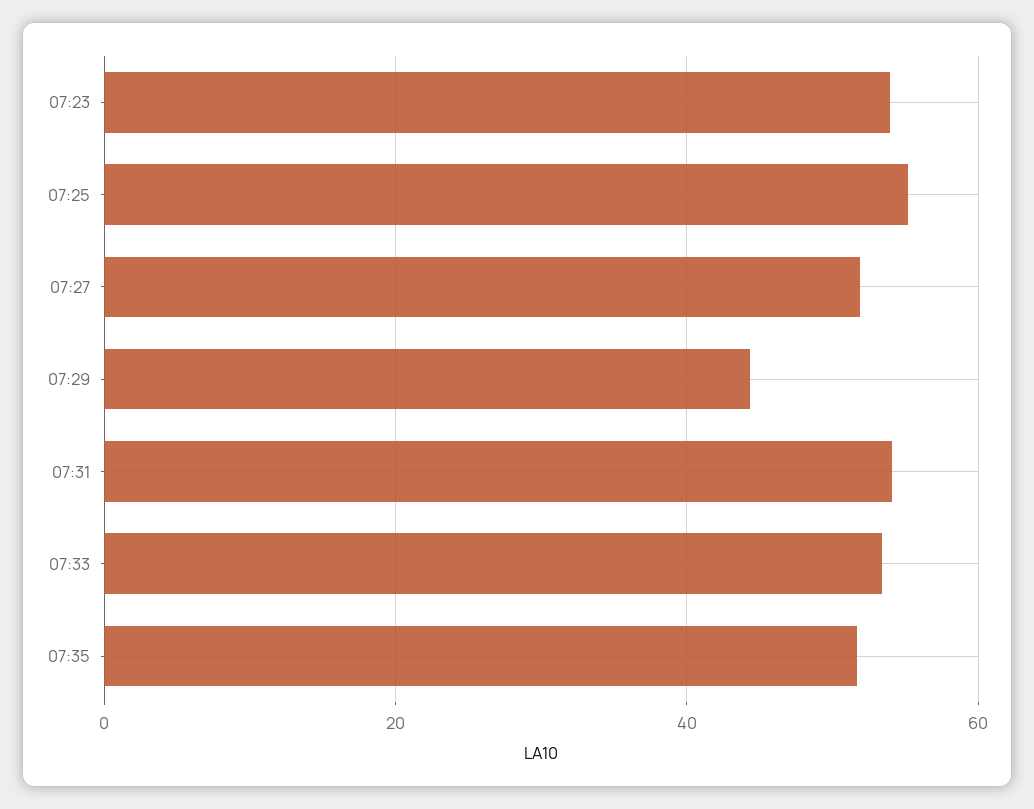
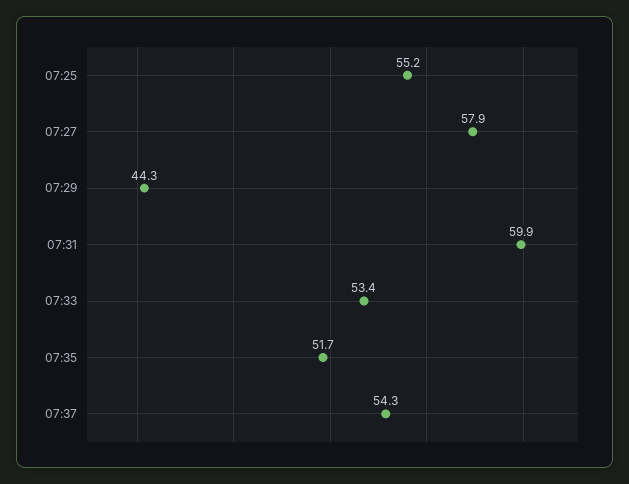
07:23: 54 -> none
07:27: 52 -> 57.9
07:31: 54 -> 59.9
07:37: none -> 54.3

